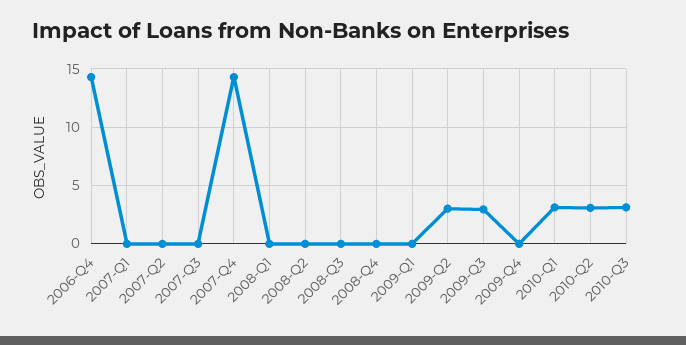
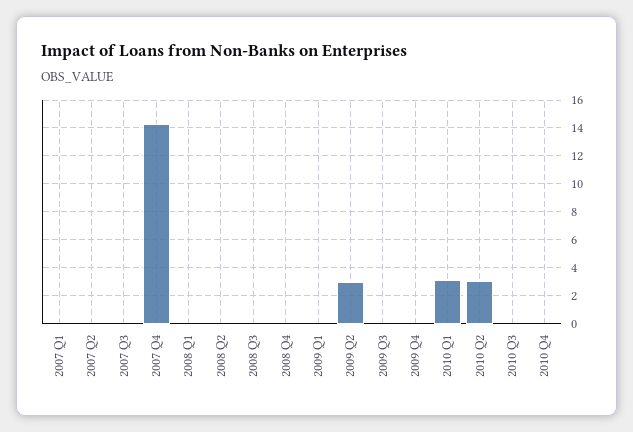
2006-Q4: 14 -> none
2009-Q3: 3 -> 0
2010-Q3: 3 -> 0
2010 Q4: none -> 0

